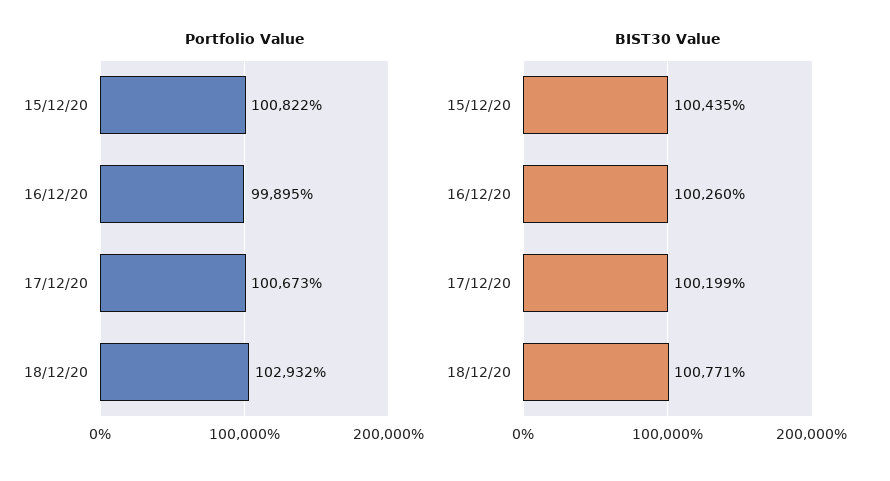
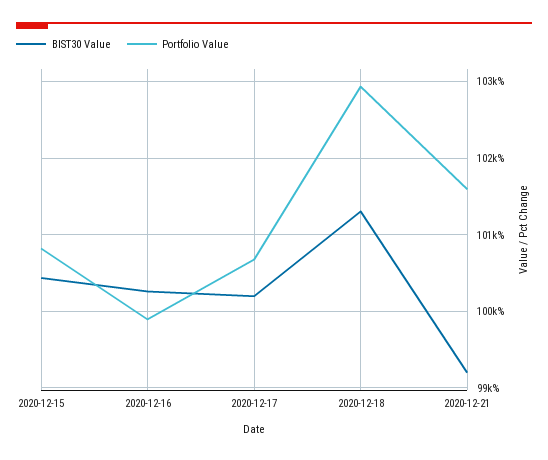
BIST30 Value, 18/12/20: 100771 -> 101300
BIST30 Value, 2020-12-21: none -> 99200
Portfolio Value, 2020-12-21: none -> 101600

